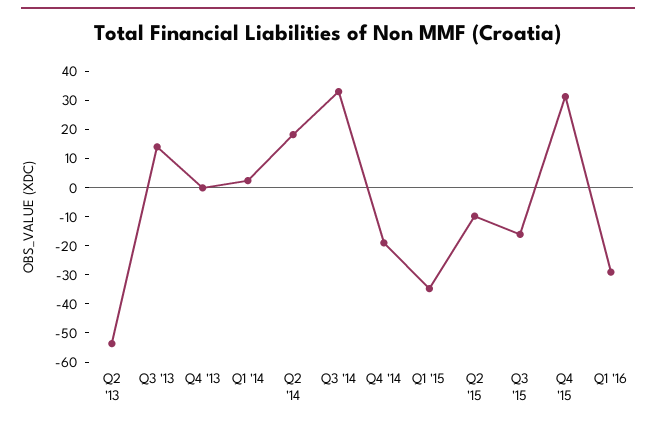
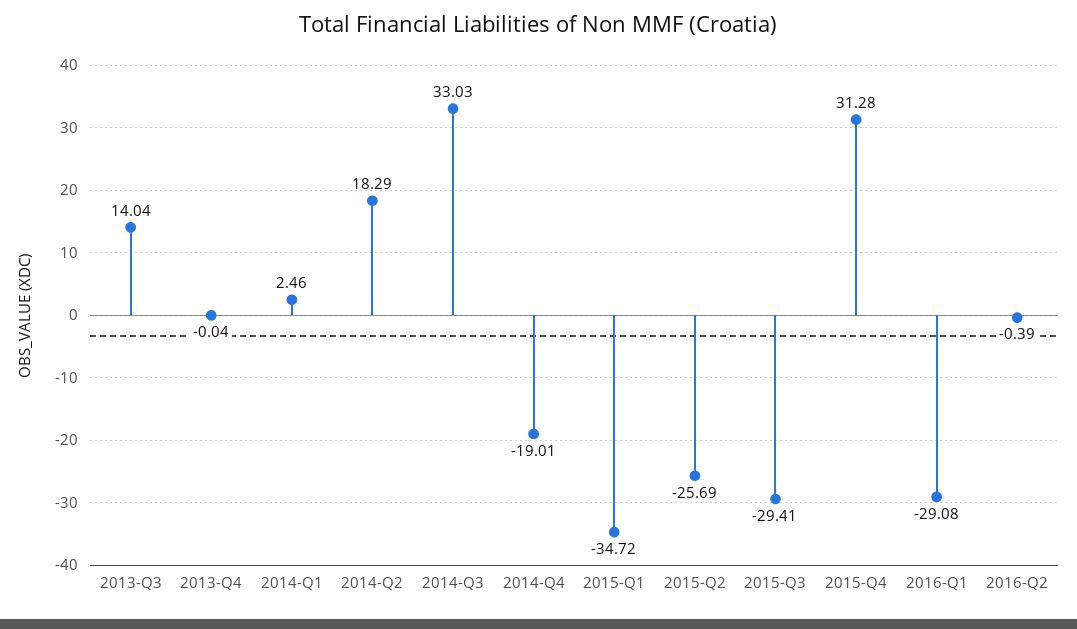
Q2 '13: -55 -> none
Q2 '15: -10 -> -25.69
Q3 '15: -15 -> -29.41
2016-Q2: none -> -0.39

